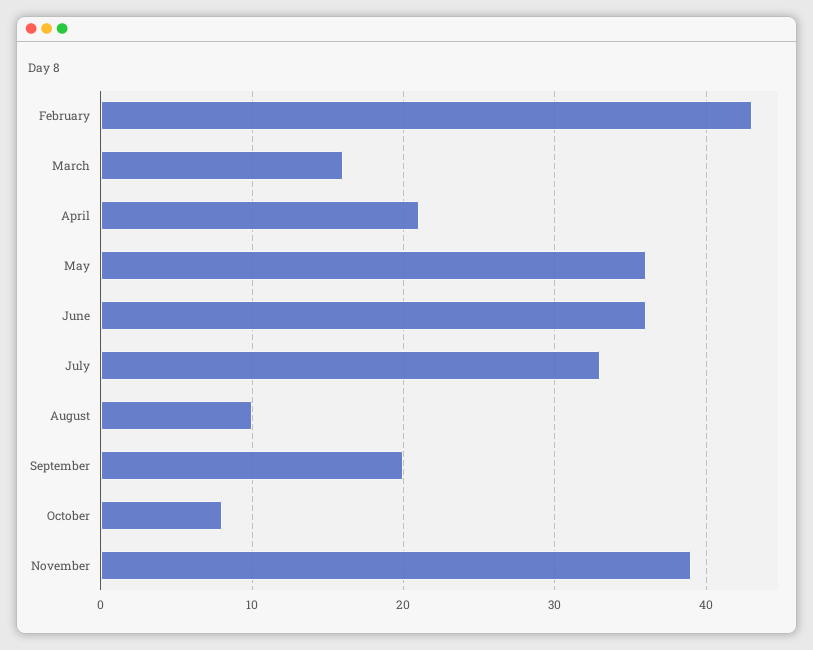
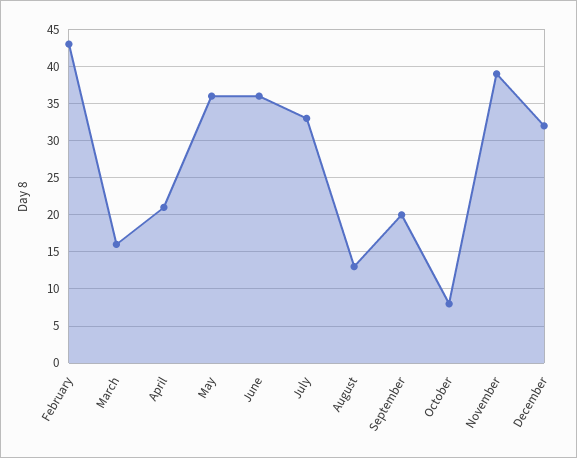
August: 10 -> 13
December: none -> 32

